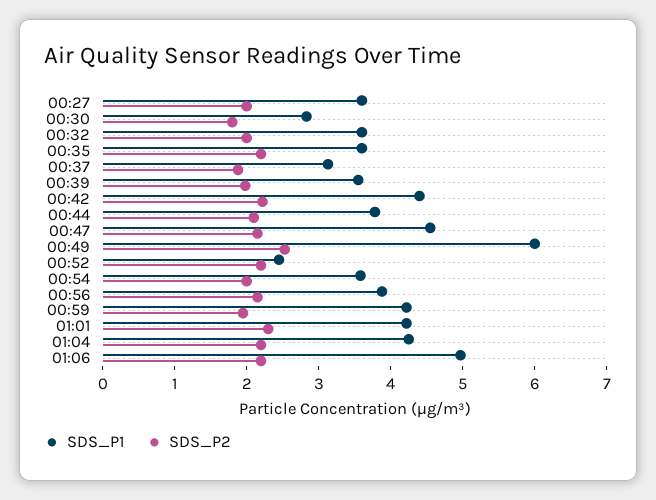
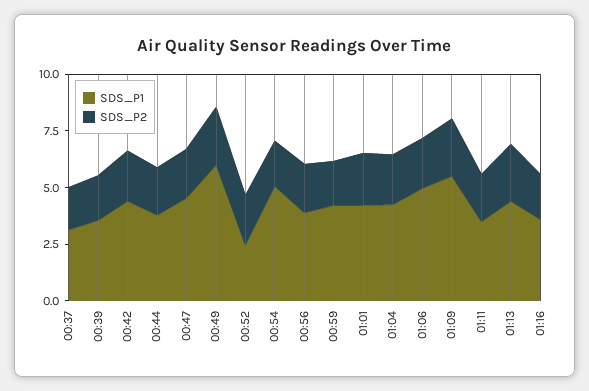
SDS_P1, 00:27: 3.6 -> none
SDS_P2, 00:27: 2 -> none
SDS_P1, 00:30: 2.8 -> none
SDS_P2, 00:30: 1.8 -> none
SDS_P1, 00:32: 3.6 -> none
SDS_P2, 00:32: 2 -> none
SDS_P1, 00:35: 3.6 -> none
SDS_P2, 00:35: 2.2 -> none
SDS_P1, 00:54: 3.6 -> 5
SDS_P1, 01:09: none -> 5.5
SDS_P2, 01:09: none -> 2.5
SDS_P1, 01:11: none -> 3.5
SDS_P2, 01:11: none -> 2
SDS_P1, 01:13: none -> 4.5
SDS_P2, 01:13: none -> 2.5
SDS_P1, 01:16: none -> 3.5
SDS_P2, 01:16: none -> 2

